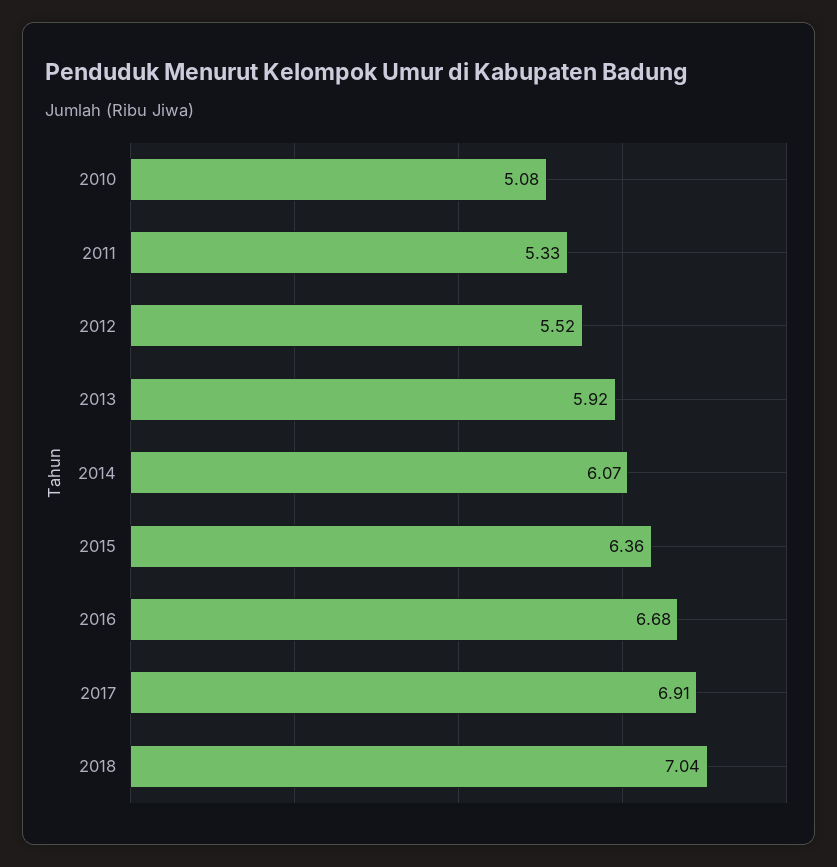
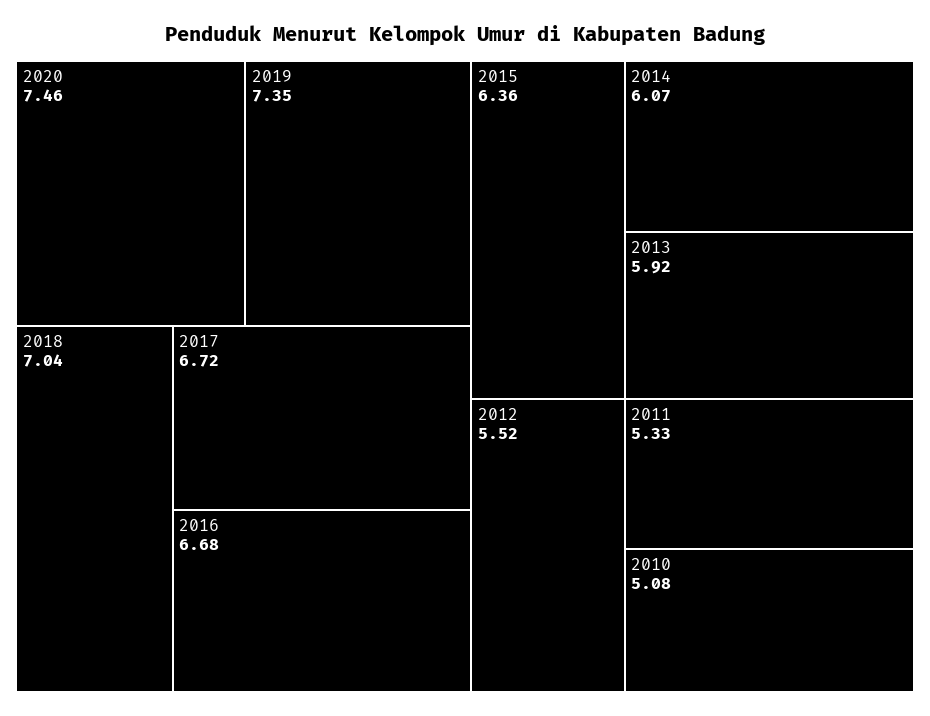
2017: 6.91 -> 6.72
2020: none -> 7.46
2019: none -> 7.35

